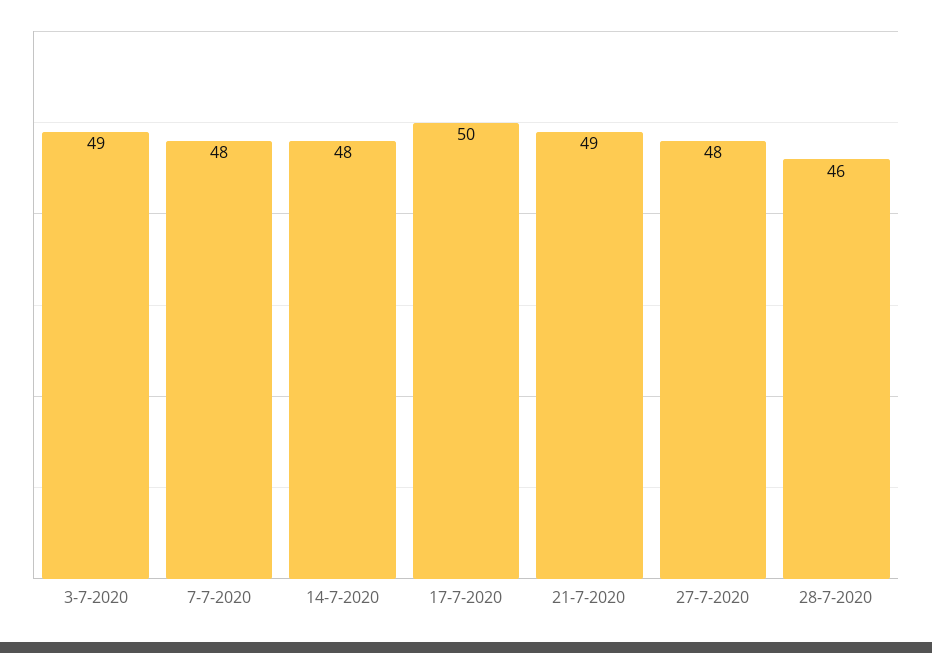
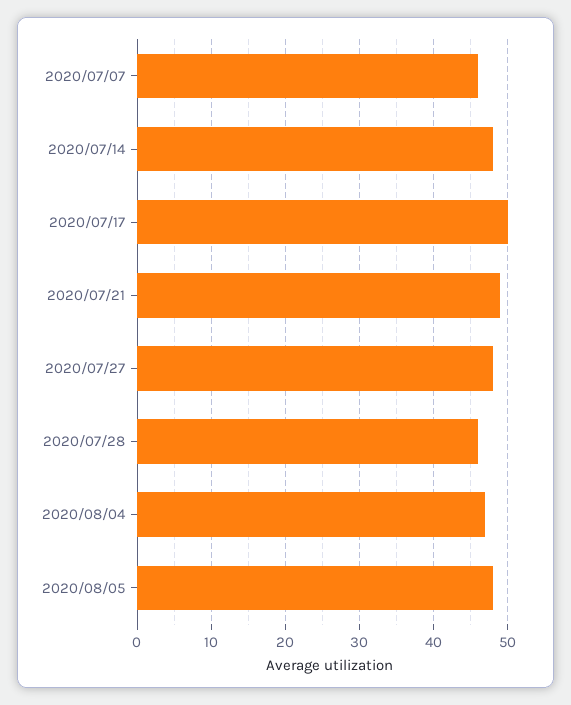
3-7-2020: 49 -> none
7-7-2020: 48 -> 46
2020/08/04: none -> 47
2020/08/05: none -> 48

